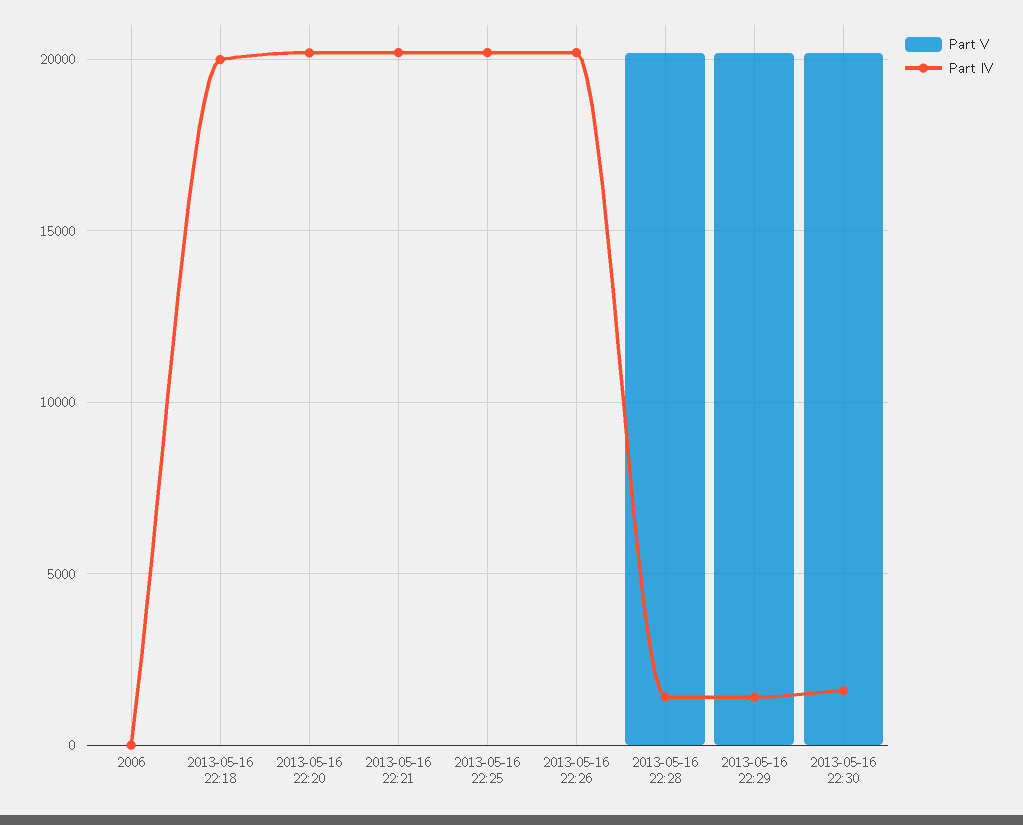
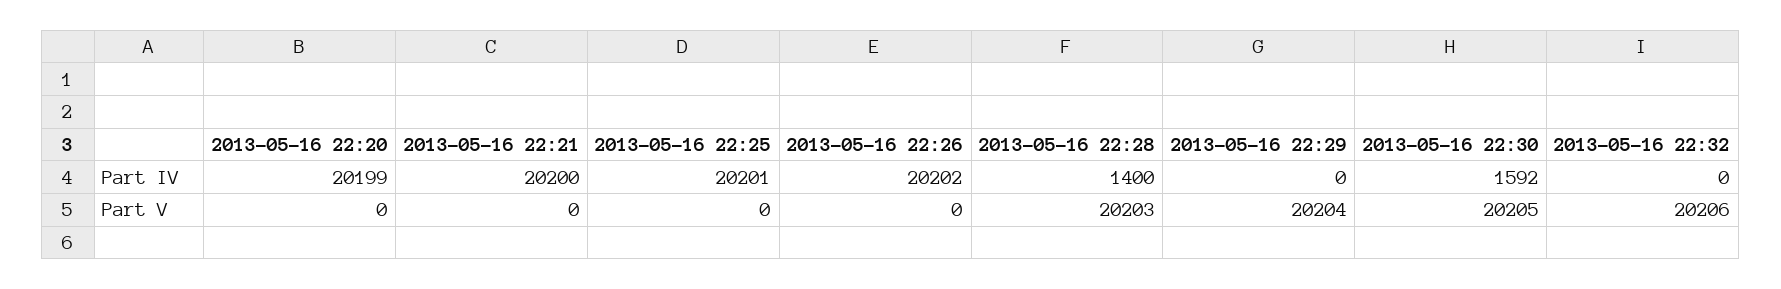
Part V, 2006: 0 -> none
Part IV, 2006: 0 -> none
Part V, 2013-05-16 22:18: 0 -> none
Part IV, 2013-05-16 22:18: 20000 -> none
Part IV, 2013-05-16 22:29: 1500 -> 0
Part IV, 2013-05-16 22:32: none -> 0
Part V, 2013-05-16 22:32: none -> 20206

